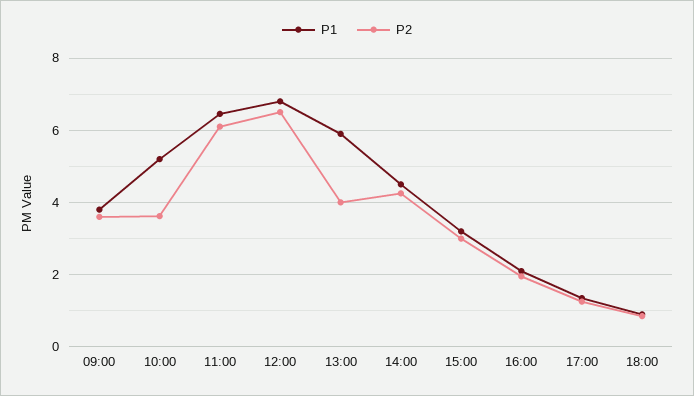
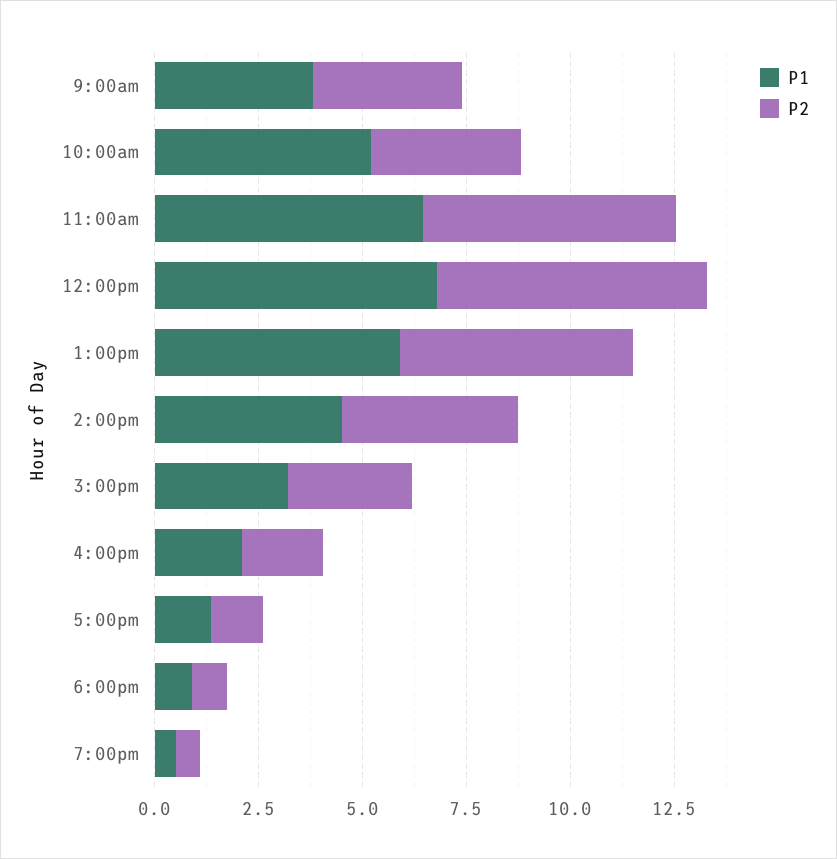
P2, 13:00: 4 -> 5.5
P1, 7:00pm: none -> 0.5
P2, 7:00pm: none -> 0.5

